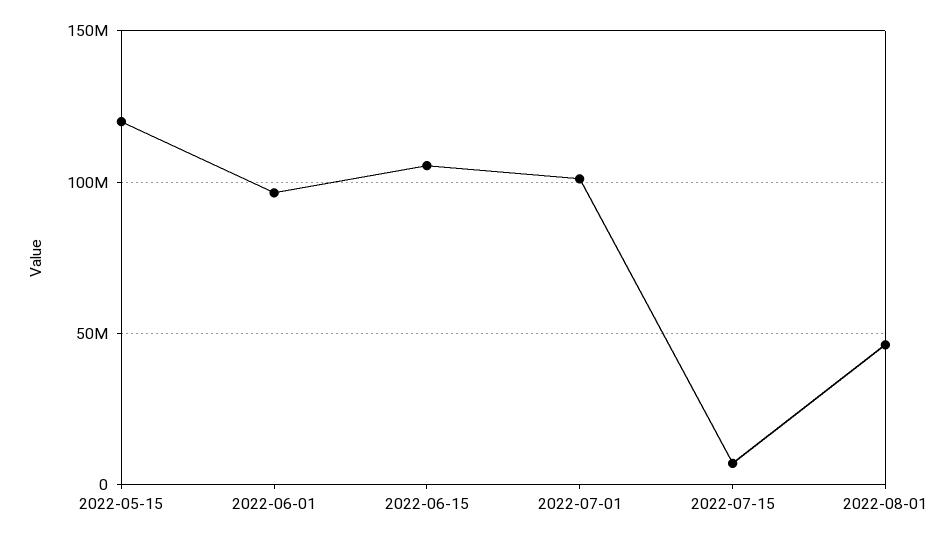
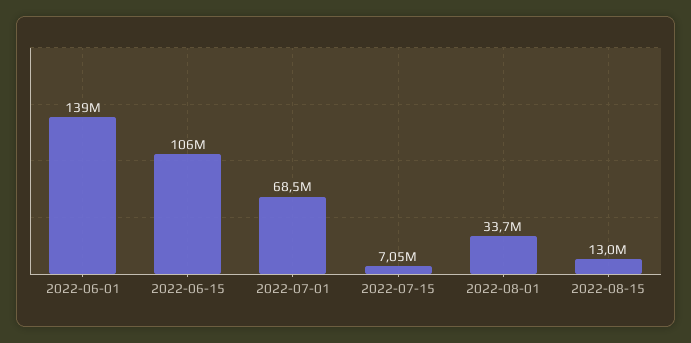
2022-05-15: 120000000 -> none
2022-06-01: 95000000 -> 139000000
2022-07-01: 100000000 -> 68500000
2022-08-01: 45000000 -> 33700000
2022-08-15: none -> 13000000

